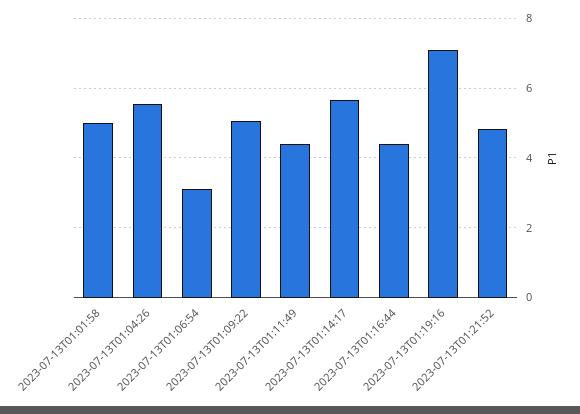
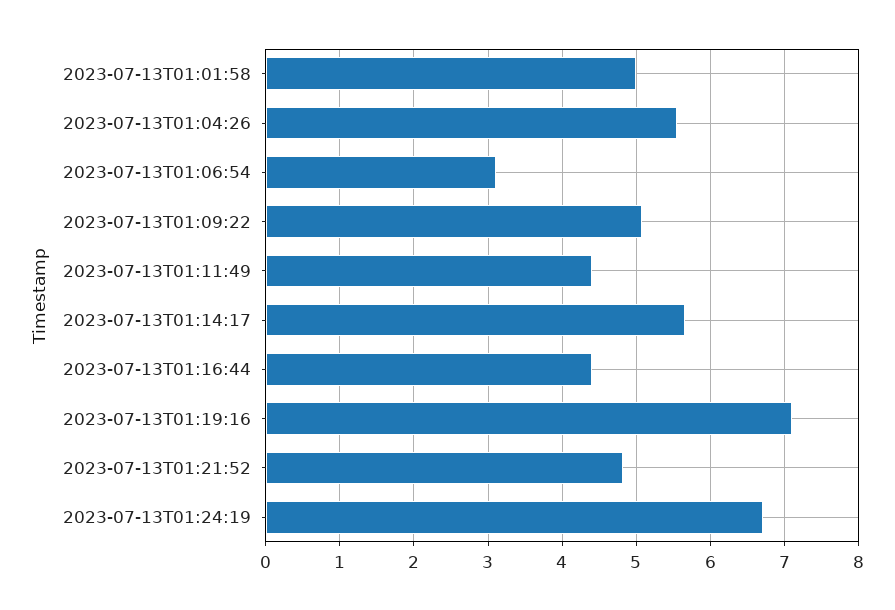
2023-07-13T01:24:19: none -> 6.7

